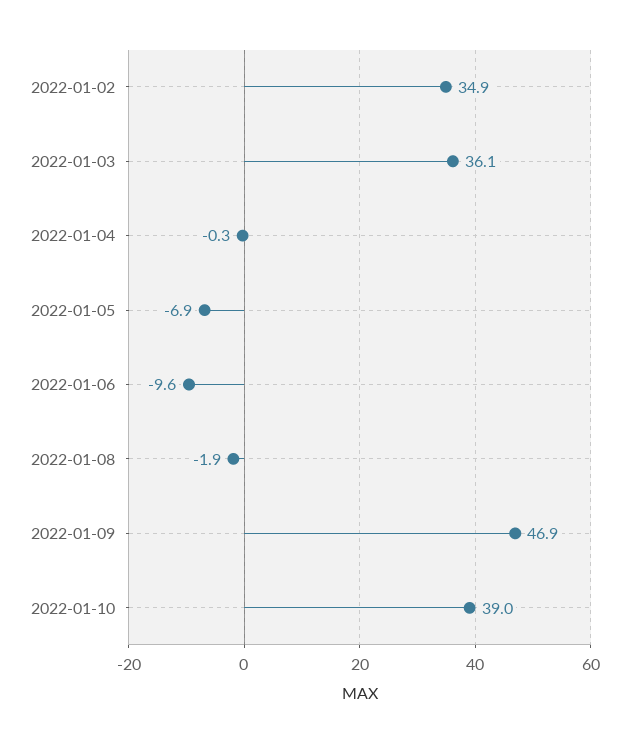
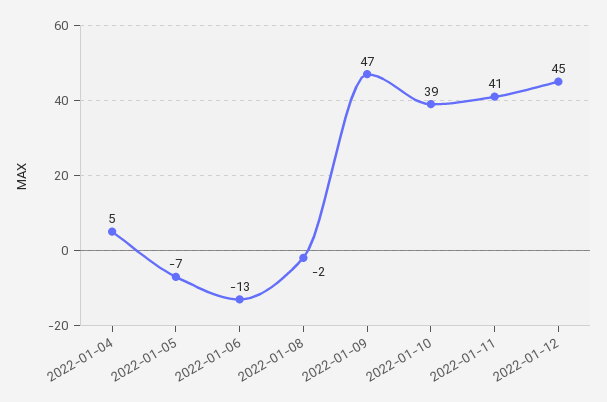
2022-01-02: 34.9 -> none
2022-01-03: 36.1 -> none
2022-01-04: -0.3 -> 5
2022-01-06: -9.6 -> -13
2022-01-11: none -> 41
2022-01-12: none -> 45

